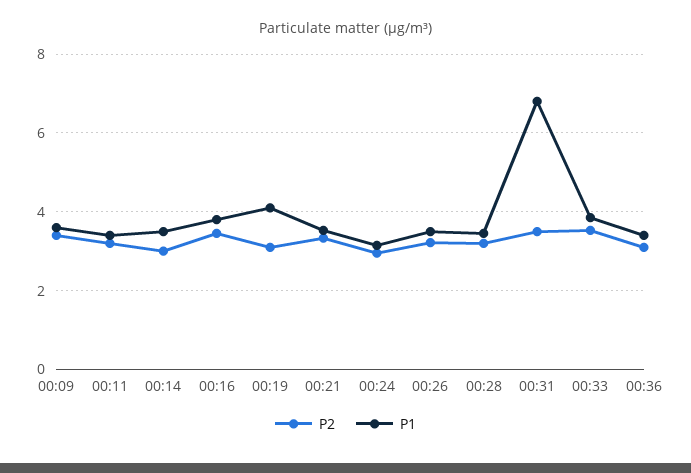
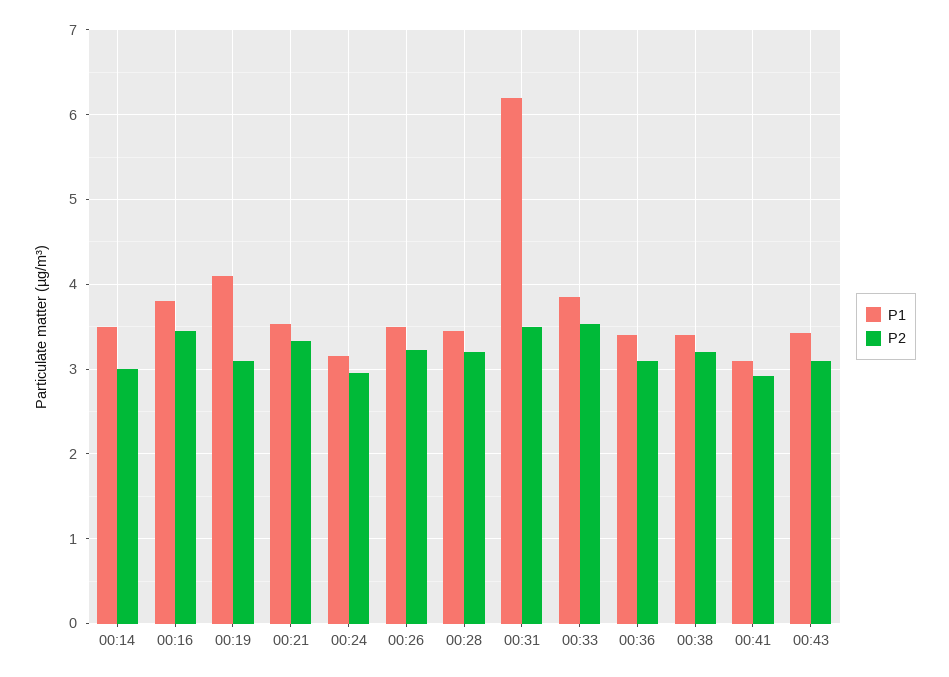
P2, 00:09: 3.4 -> none
P1, 00:09: 3.6 -> none
P2, 00:11: 3.2 -> none
P1, 00:11: 3.4 -> none
P1, 00:31: 6.8 -> 6.2
P1, 00:38: none -> 3.4
P2, 00:38: none -> 3.2
P1, 00:41: none -> 3.1
P2, 00:41: none -> 2.9
P1, 00:43: none -> 3.4
P2, 00:43: none -> 3.1

